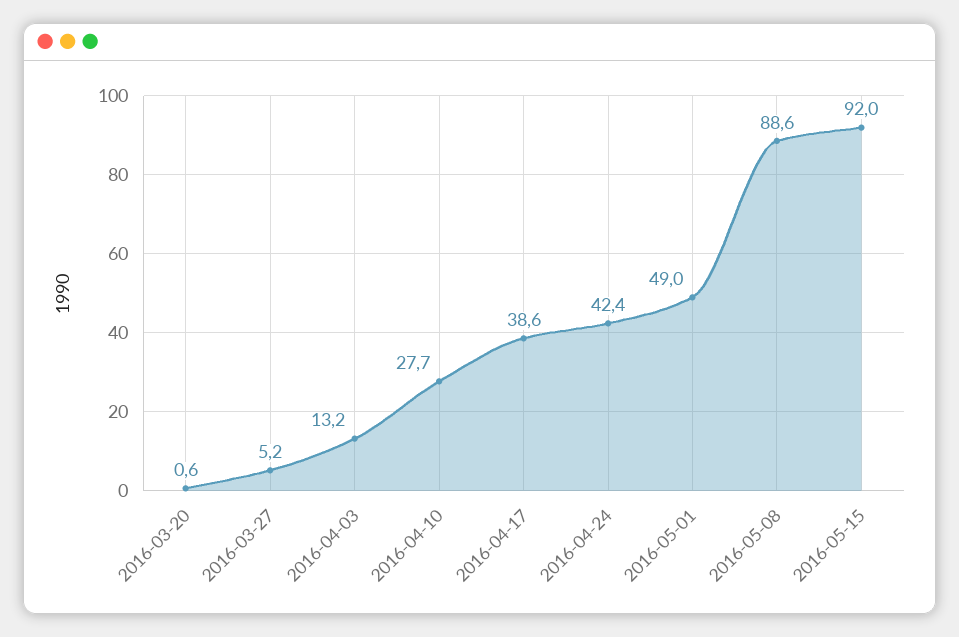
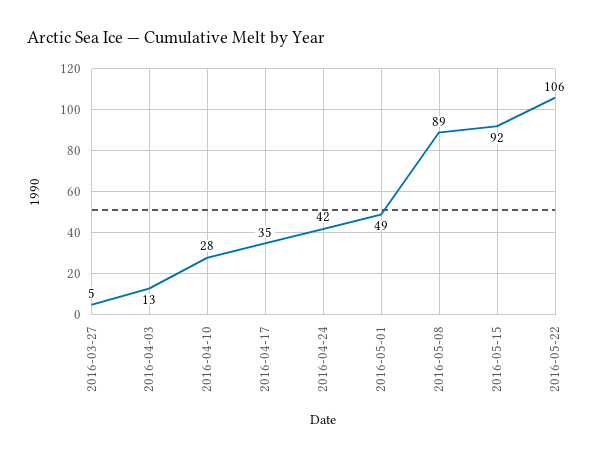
2016-03-20: 0.6 -> none
2016-04-17: 38.6 -> 35
2016-05-22: none -> 106

